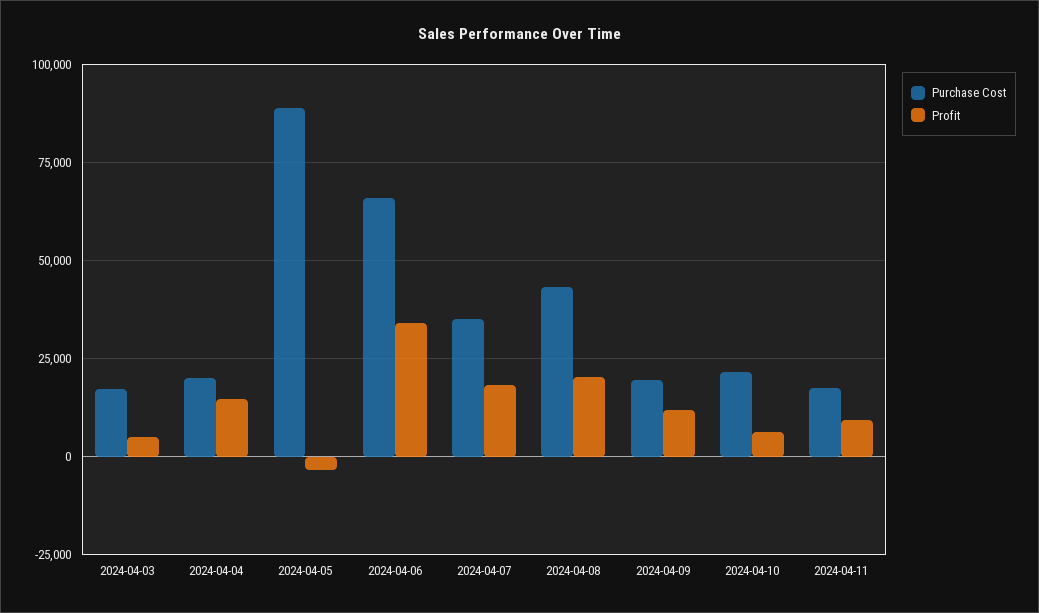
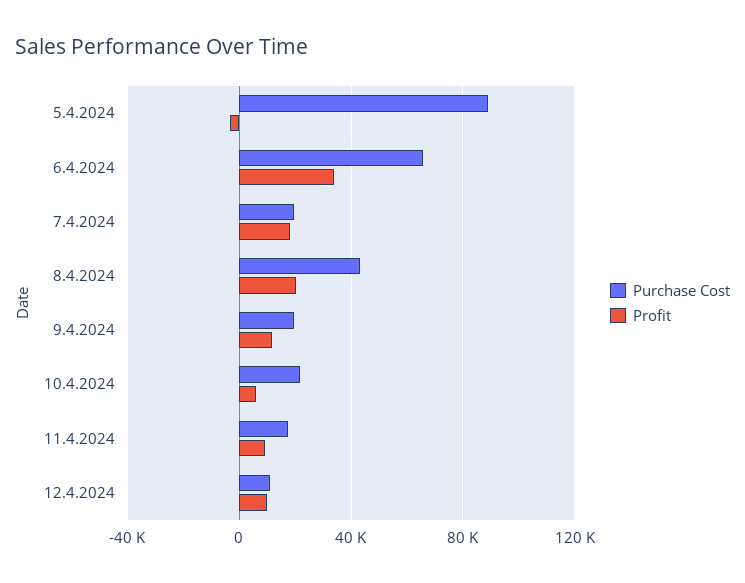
Purchase Cost, 2024-04-03: 17500 -> none
Profit, 2024-04-03: 5000 -> none
Purchase Cost, 2024-04-04: 20000 -> none
Profit, 2024-04-04: 15000 -> none
Purchase Cost, 2024-04-07: 35000 -> 20000
Purchase Cost, 12.4.2024: none -> 10000
Profit, 12.4.2024: none -> 10000

